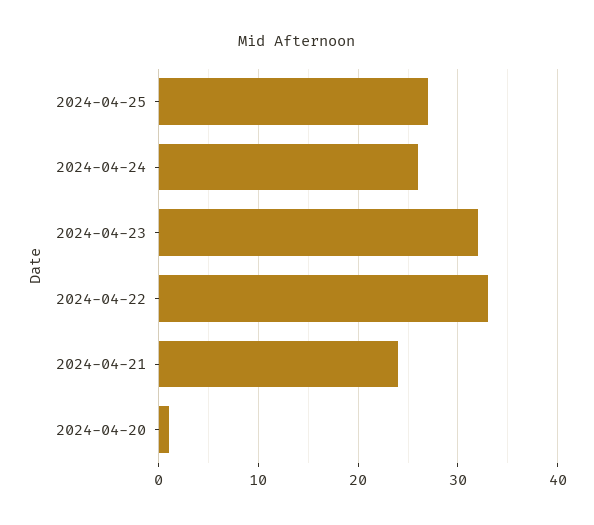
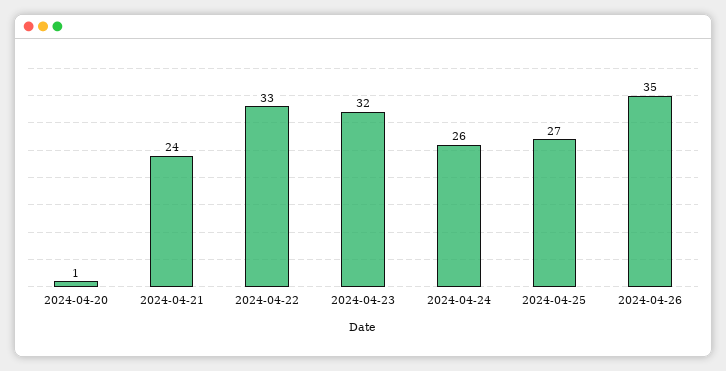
2024-04-26: none -> 35

